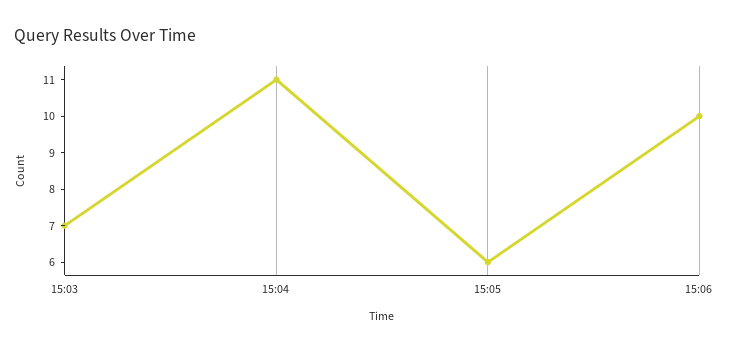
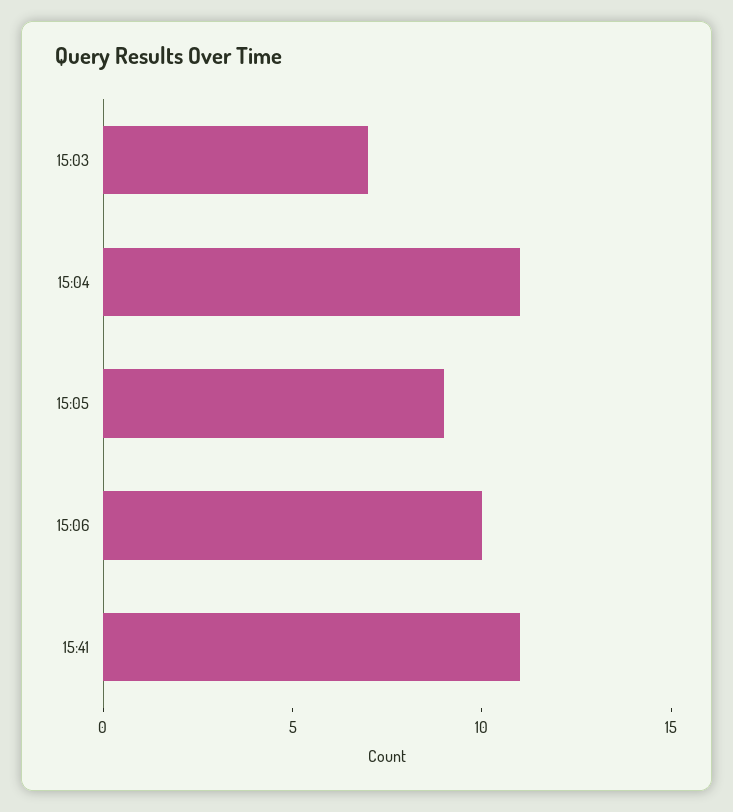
15:05: 6 -> 9
15:41: none -> 11

